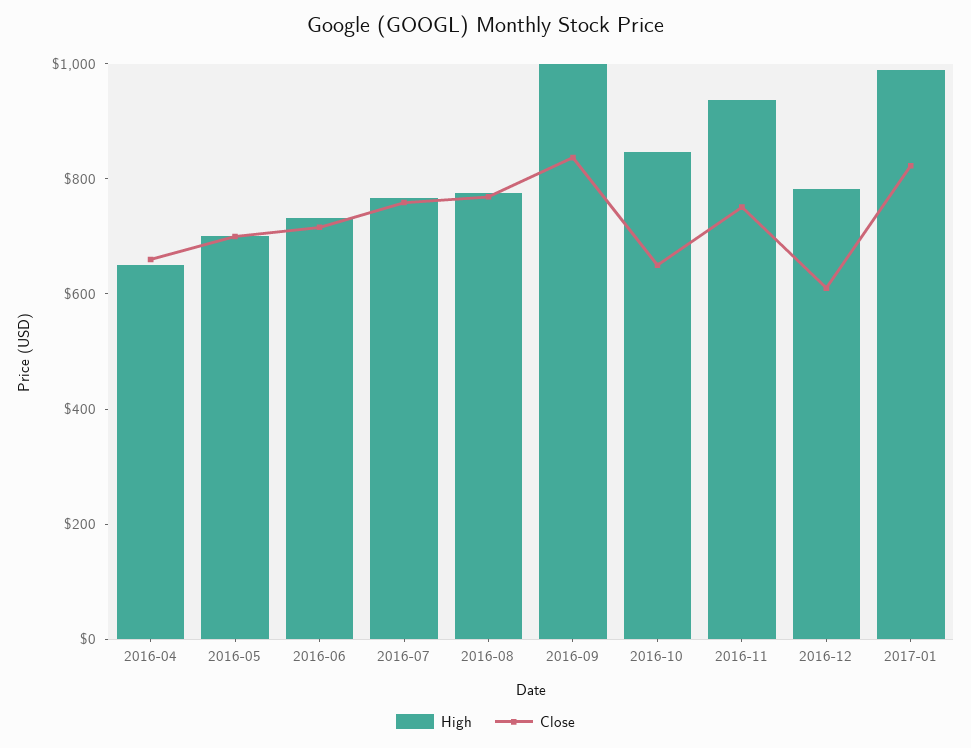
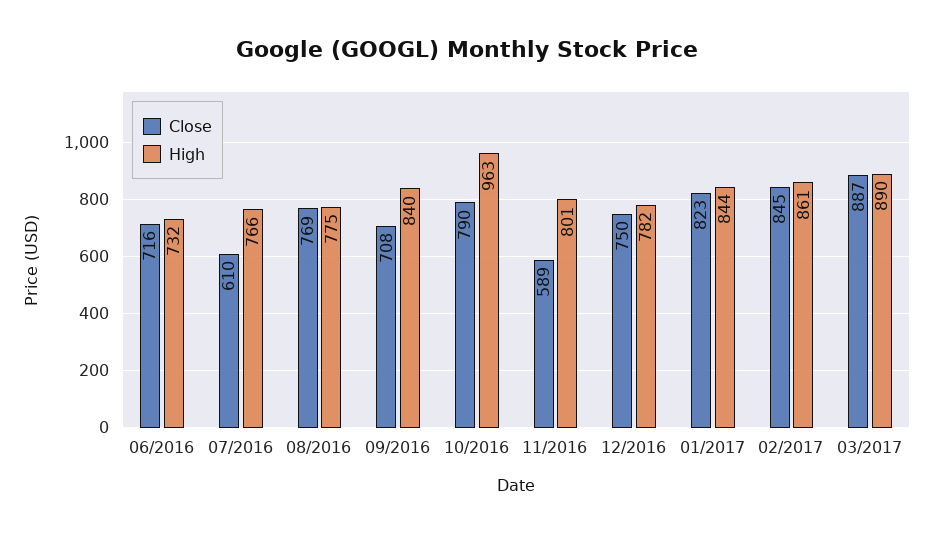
High, 2016-04: 650 -> none
Close, 2016-04: 650 -> none
High, 2016-05: 700 -> none
Close, 2016-05: 700 -> none
Close, 2016-07: 750 -> 610
High, 2016-09: 1000 -> 840
Close, 2016-09: 850 -> 708
High, 2016-10: 850 -> 963
Close, 2016-10: 650 -> 790
High, 2016-11: 950 -> 801
Close, 2016-11: 750 -> 589
Close, 2016-12: 600 -> 750
High, 2017-01: 1000 -> 844
Close, 02/2017: none -> 845
High, 02/2017: none -> 861
Close, 03/2017: none -> 887
High, 03/2017: none -> 890

